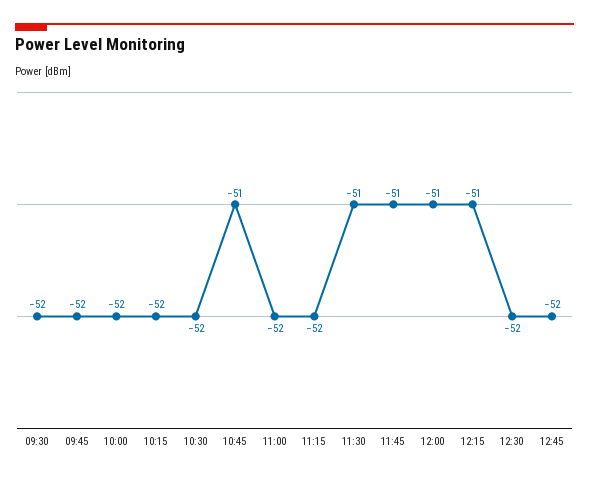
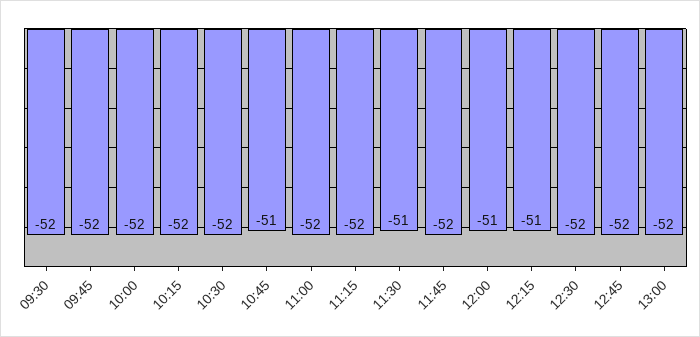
11:45: -51 -> -52
13:00: none -> -52

